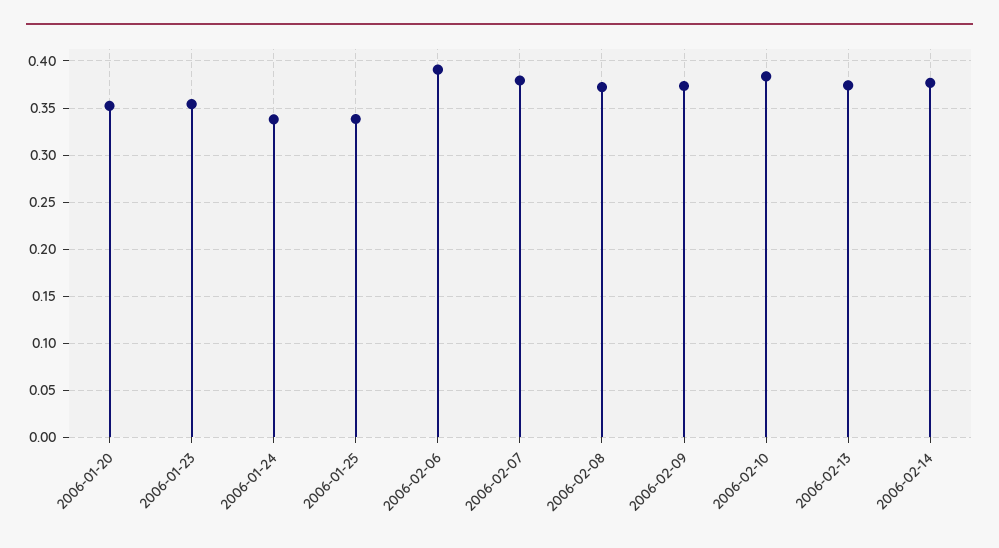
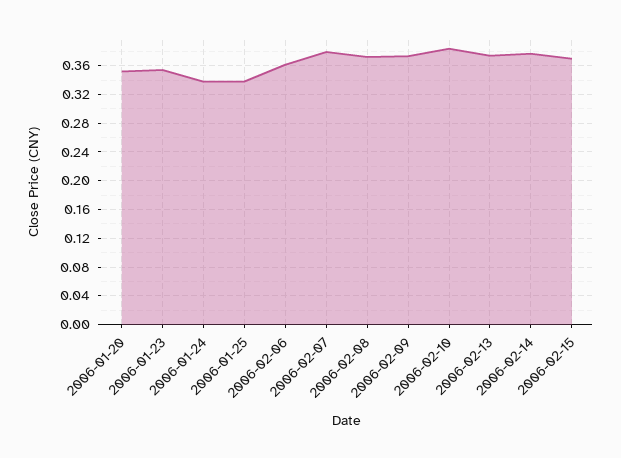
2006-02-06: 0.39 -> 0.36
2006-02-15: none -> 0.37

